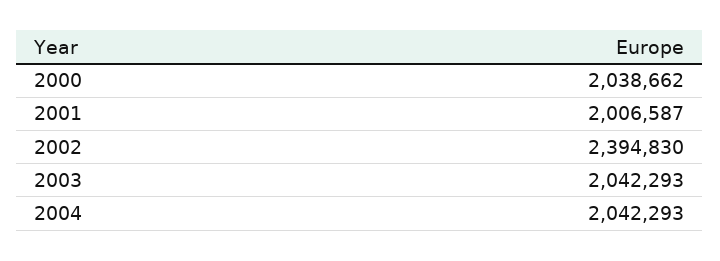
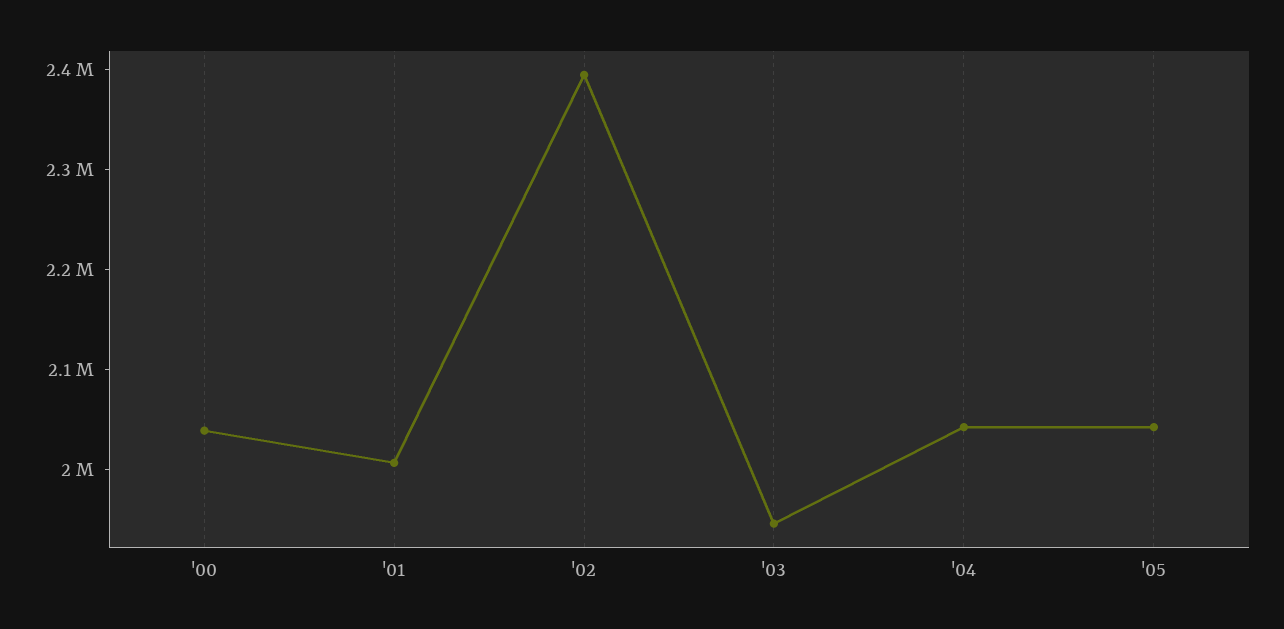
2003: 2042293 -> 1940000
'05: none -> 2040000

